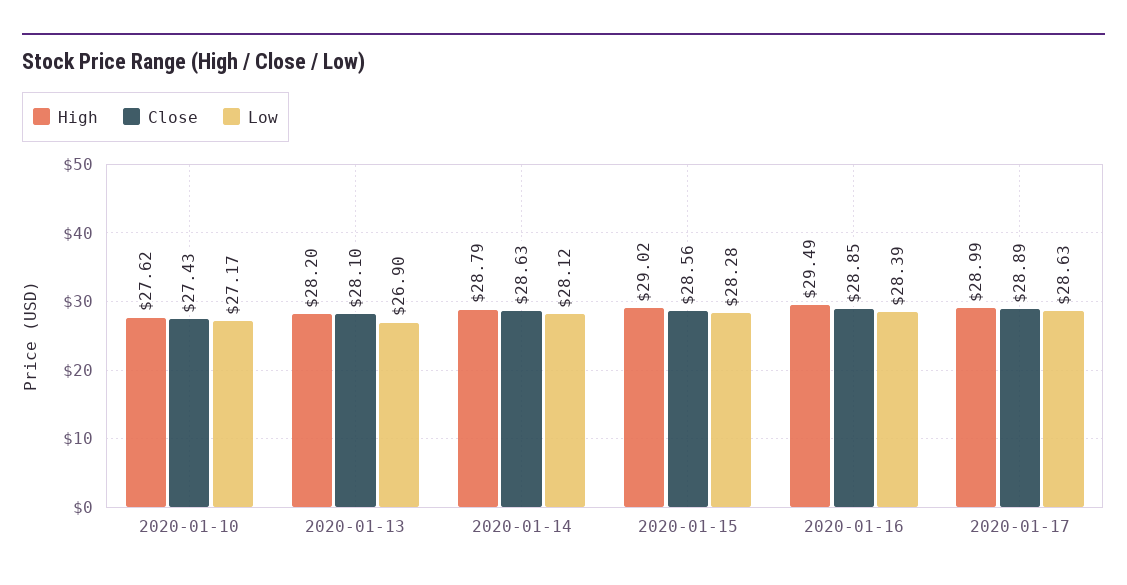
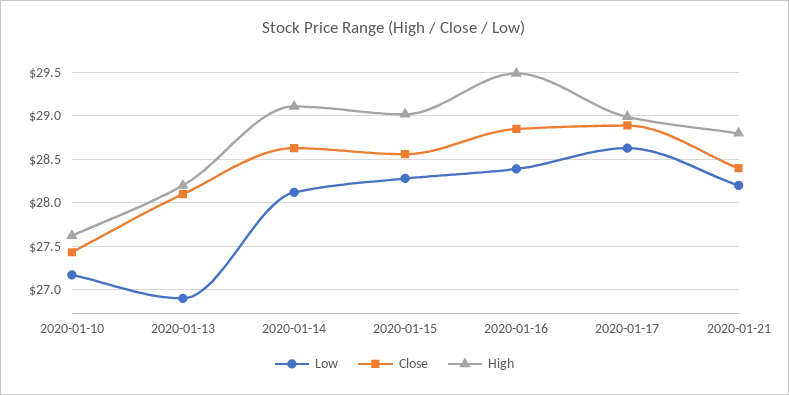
High, 2020-01-14: 28.79 -> 29.1
Low, 2020-01-21: none -> 28.2
Close, 2020-01-21: none -> 28.4
High, 2020-01-21: none -> 28.8

